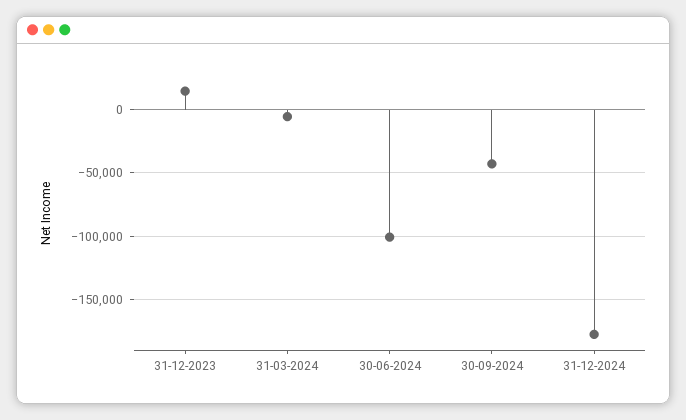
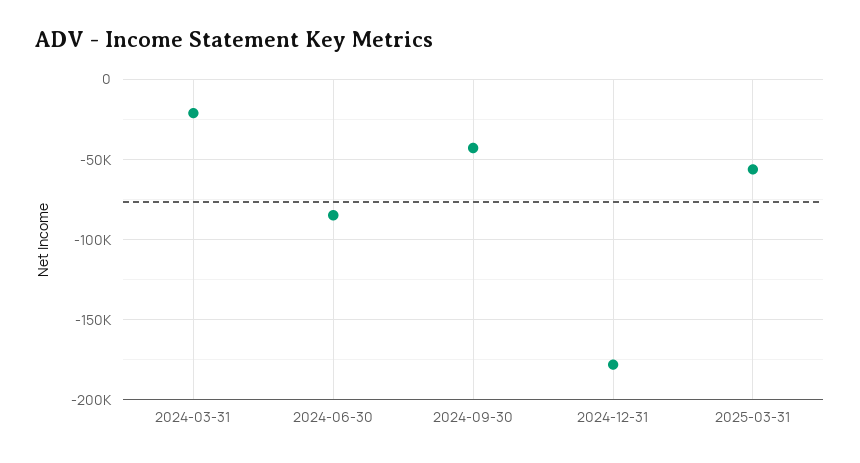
31-12-2023: 15000 -> none
31-03-2024: -5000 -> -20000
30-06-2024: -100000 -> -85000
2025-03-31: none -> -55000

